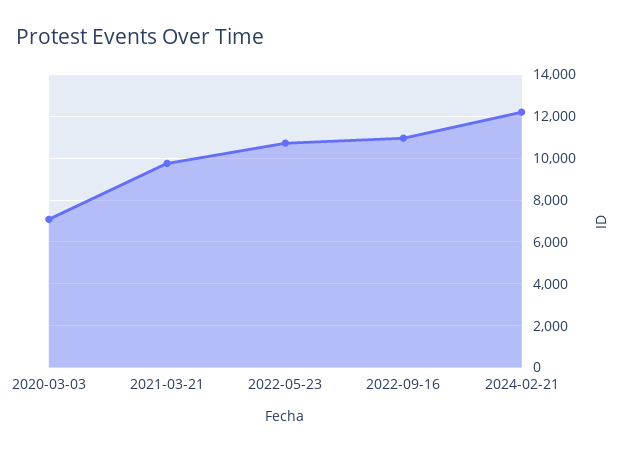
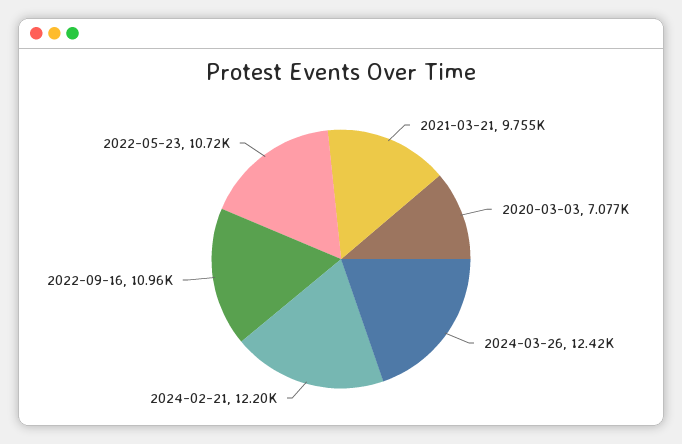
2024-03-26: none -> 12420

